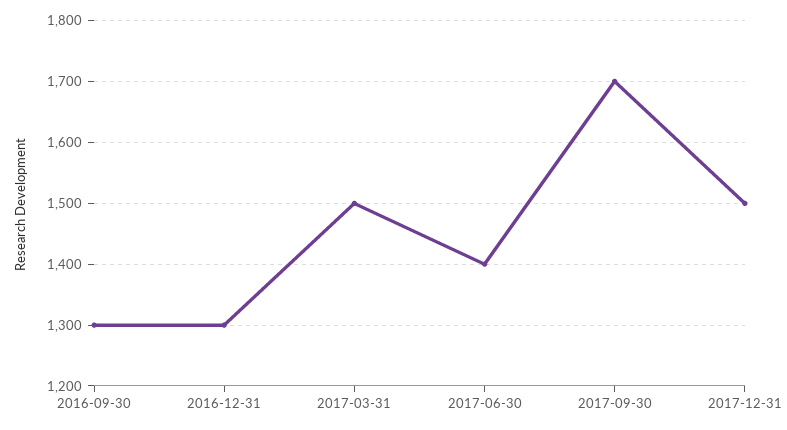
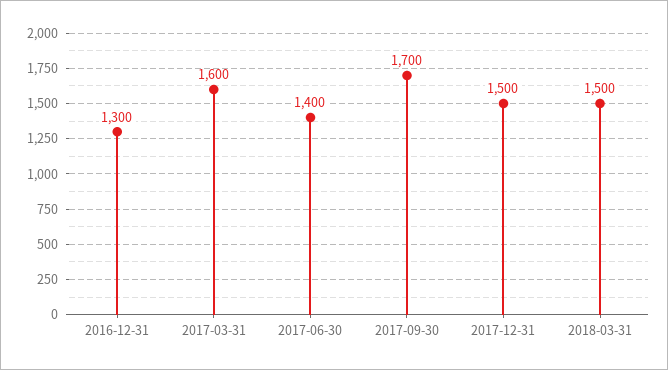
2016-09-30: 1300 -> none
2017-03-31: 1500 -> 1600
2018-03-31: none -> 1500

